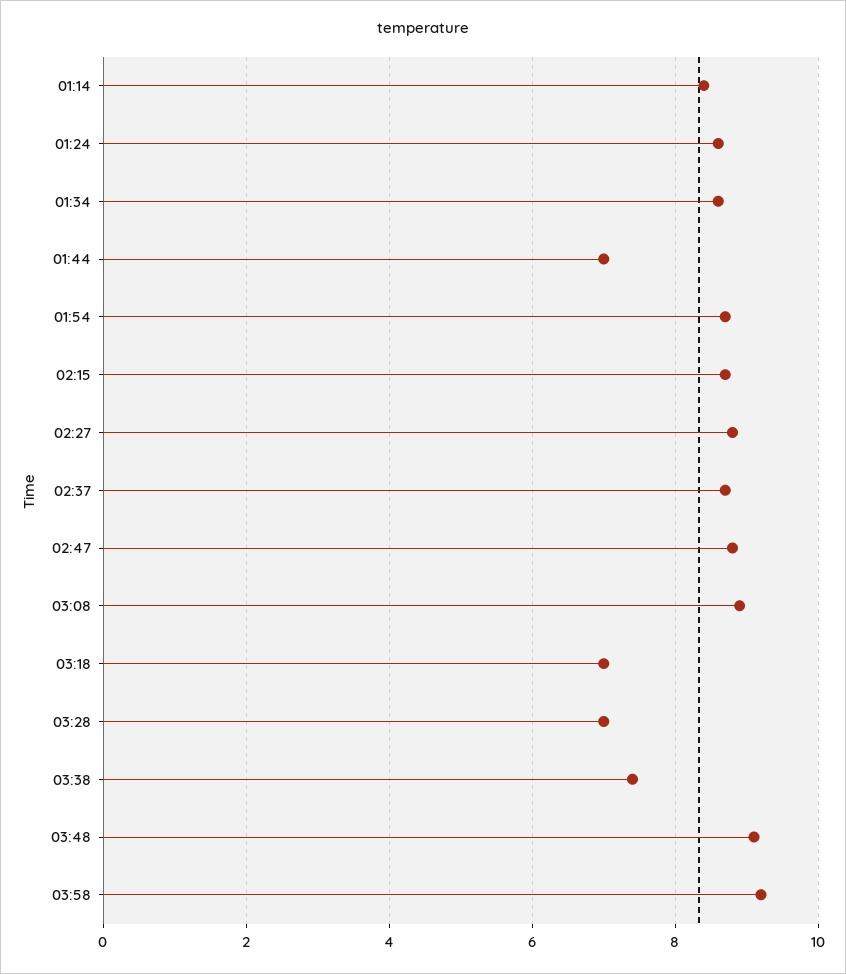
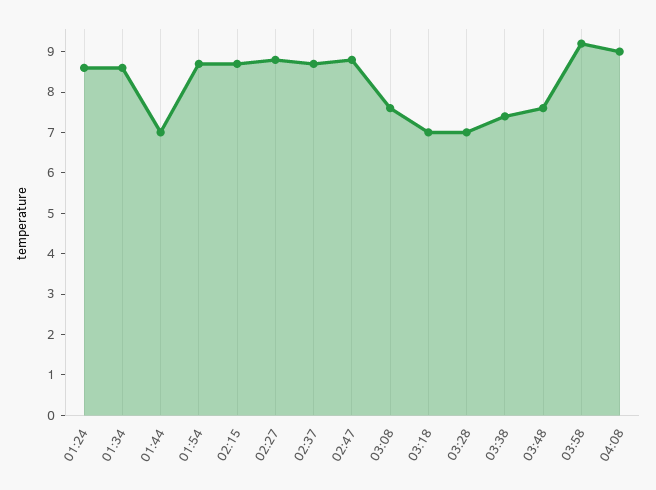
01:14: 8.5 -> none
03:08: 9 -> 7.5
03:48: 9 -> 7.5
04:08: none -> 9

